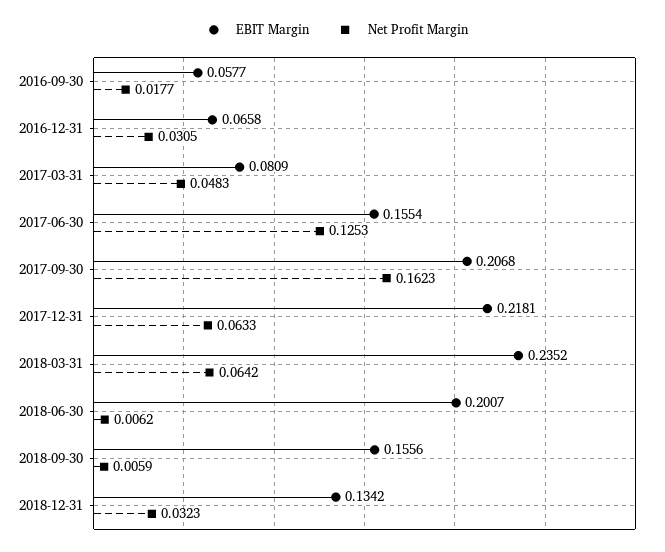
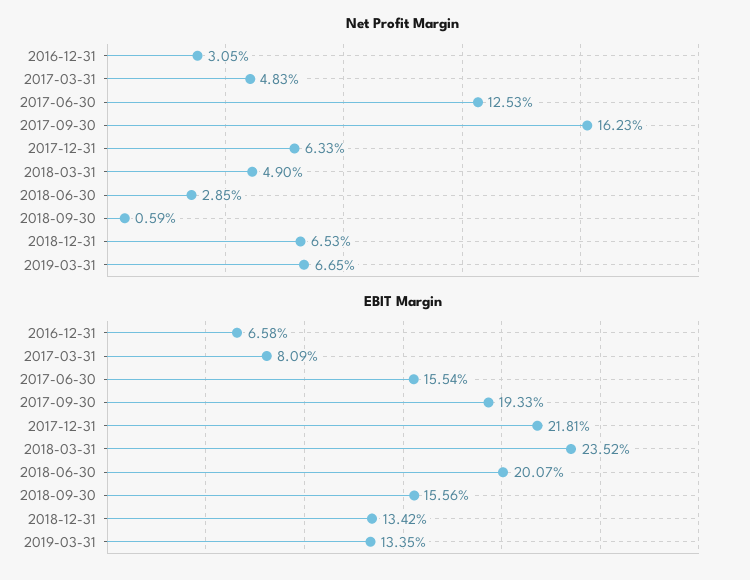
EBIT Margin, 2016-09-30: 0.0577 -> none
Net Profit Margin, 2016-09-30: 0.0177 -> none
EBIT Margin, 2017-09-30: 0.2068 -> 0.1933
Net Profit Margin, 2018-03-31: 0.0642 -> 0.049
Net Profit Margin, 2018-06-30: 0.0062 -> 0.0285
Net Profit Margin, 2018-12-31: 0.0323 -> 0.0653
Net Profit Margin, 2019-03-31: none -> 0.0665
EBIT Margin, 2019-03-31: none -> 0.1335

